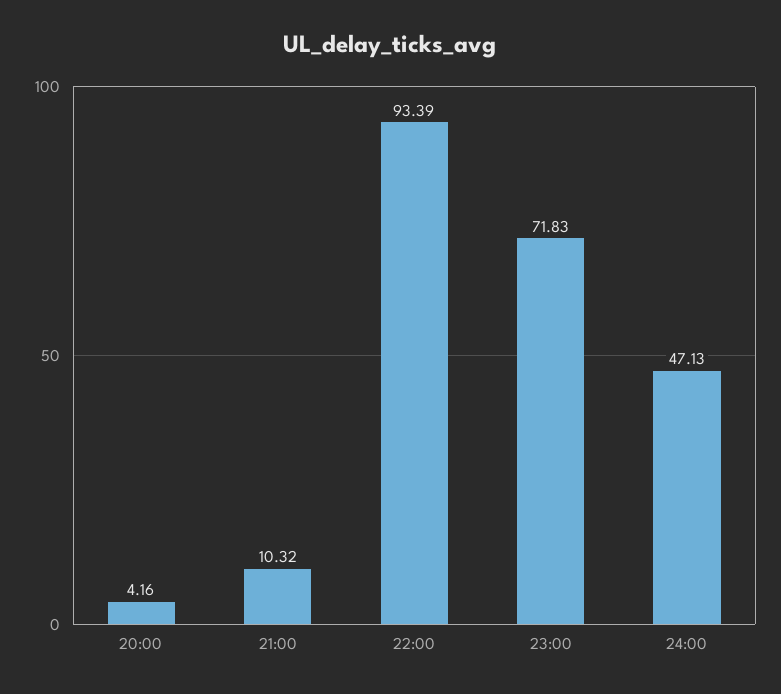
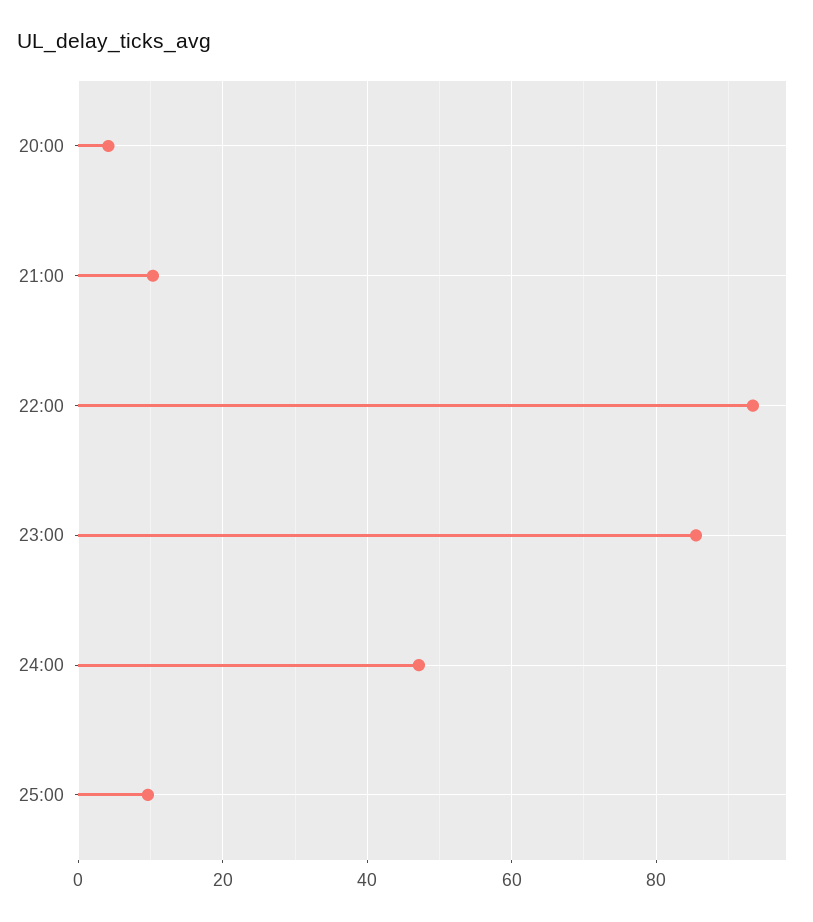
23:00: 71.83 -> 86
25:00: none -> 10

